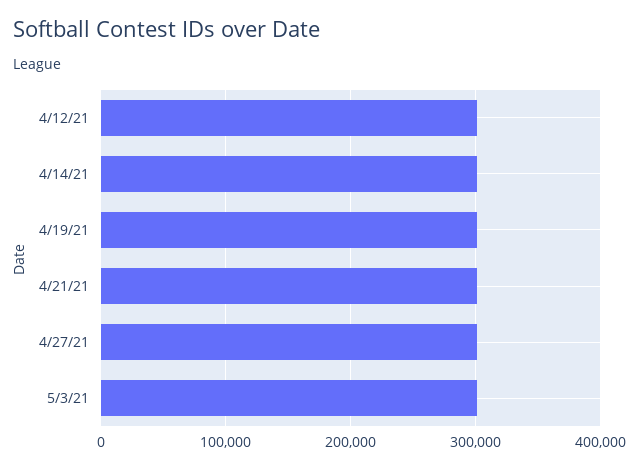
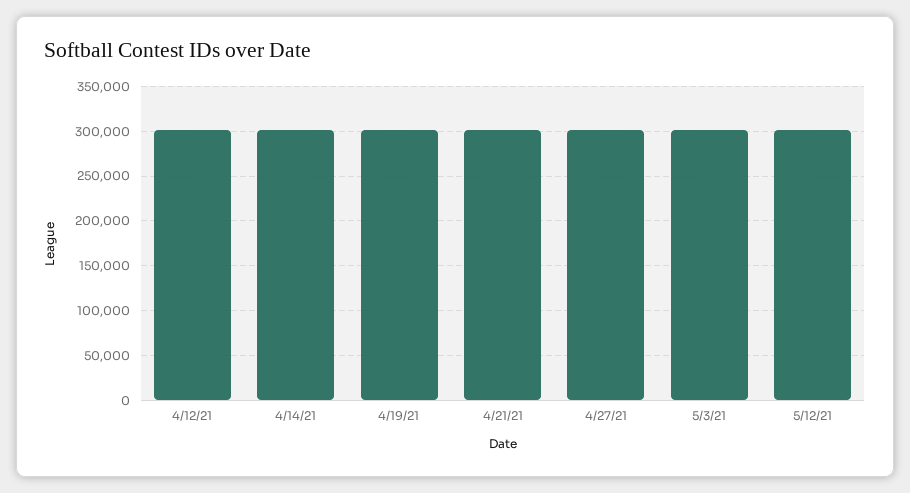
5/12/21: none -> 300000

